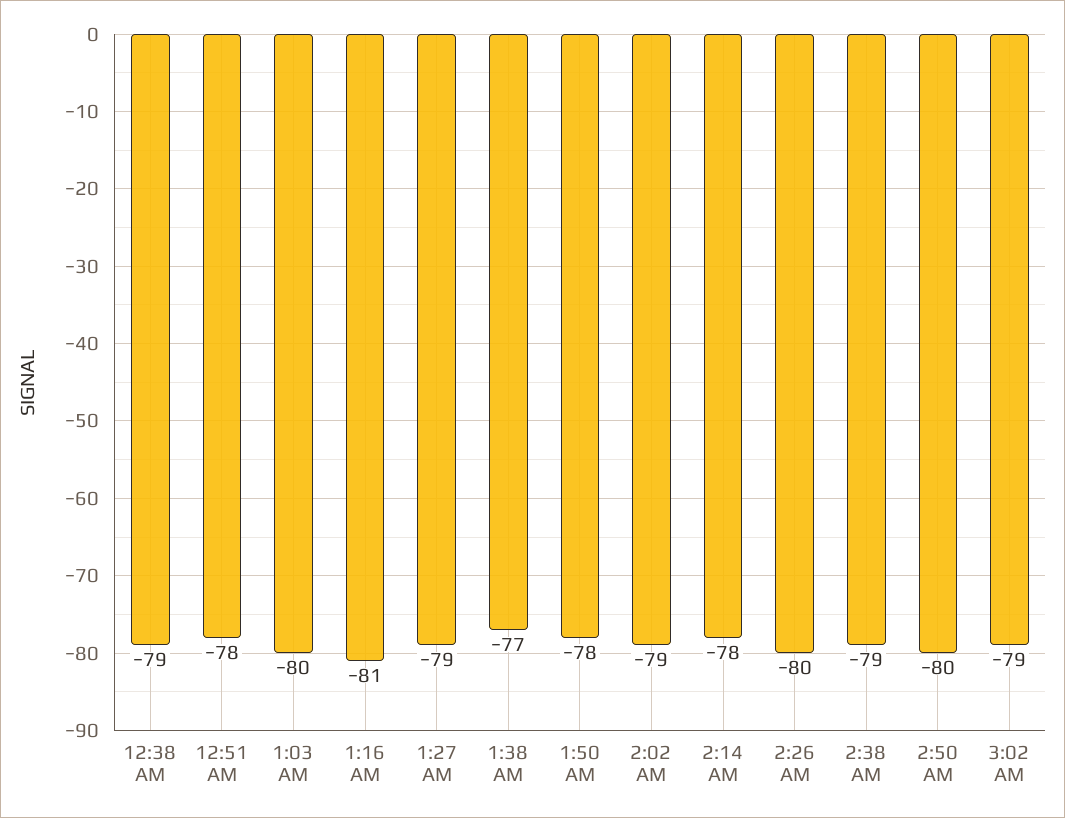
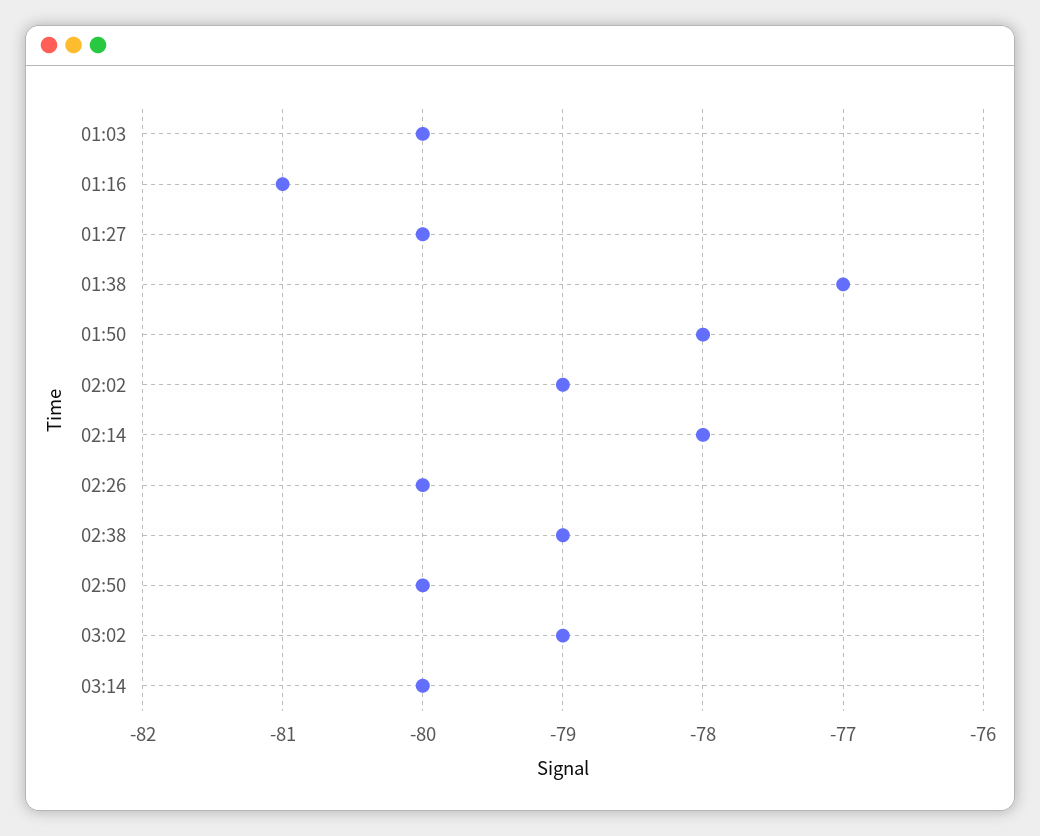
12:38 AM: -79 -> none
12:51 AM: -78 -> none
1:27 AM: -79 -> -80
03:14: none -> -80

